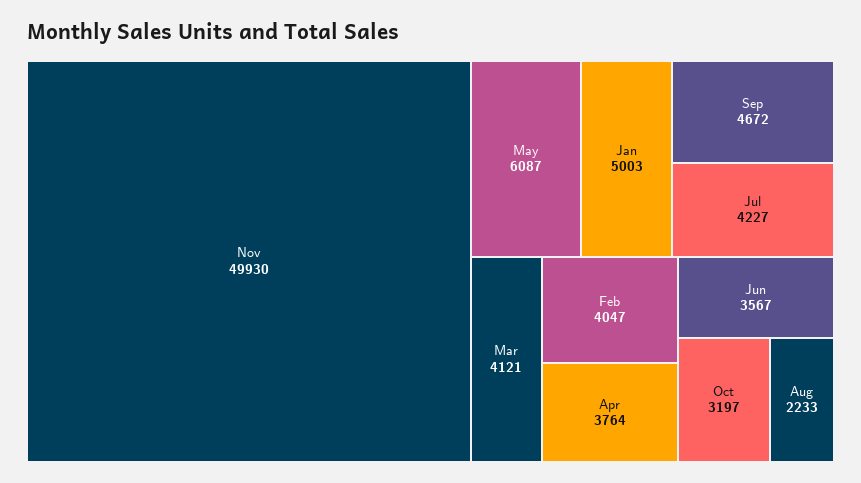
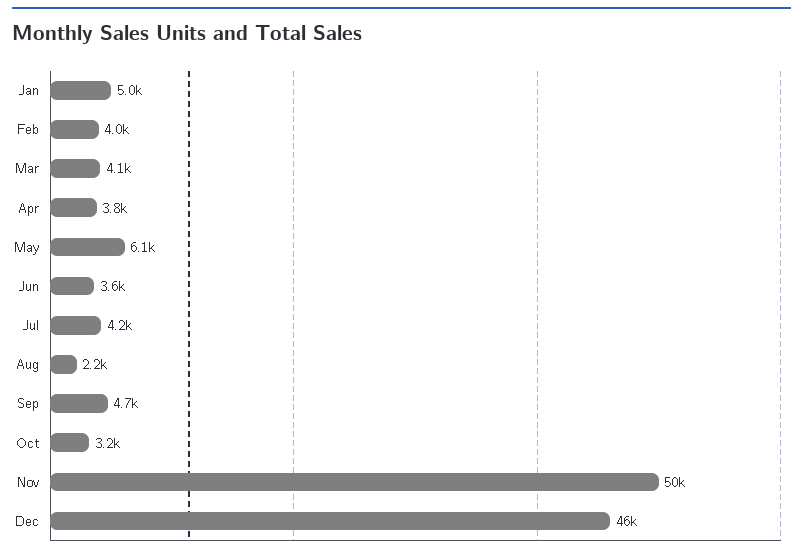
Dec: none -> 46000

